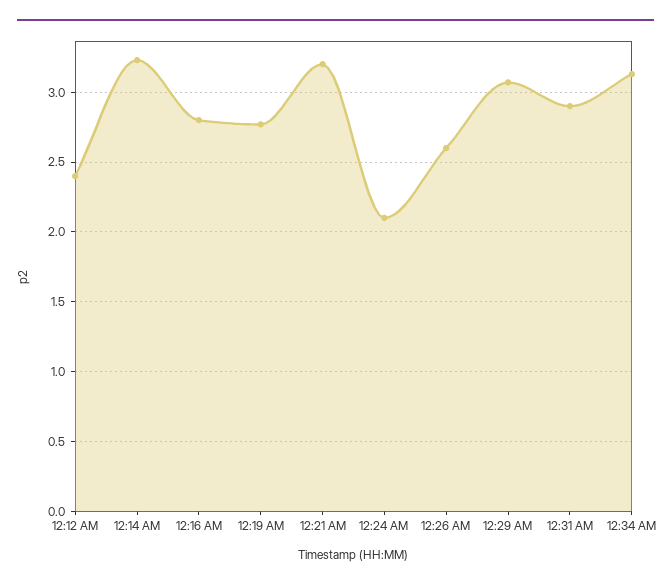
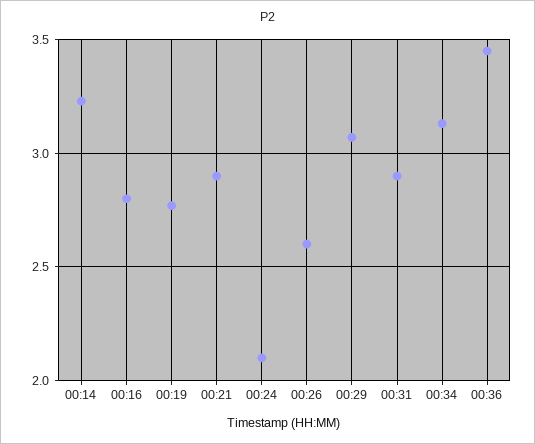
12:12 AM: 2.4 -> none
12:21 AM: 3.2 -> 2.9
00:36: none -> 3.45

